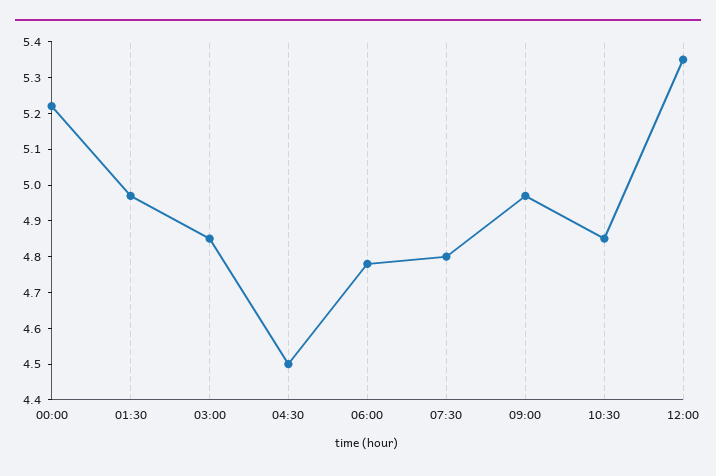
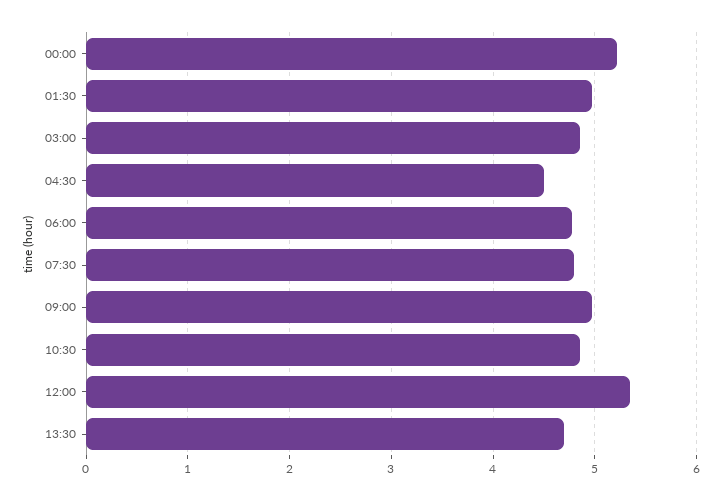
13:30: none -> 4.7

